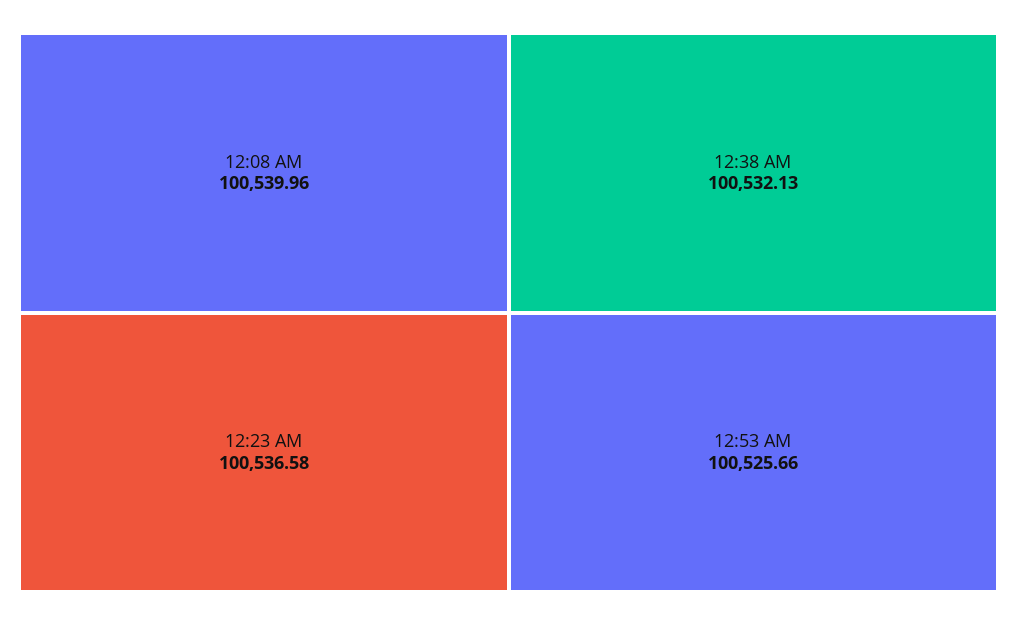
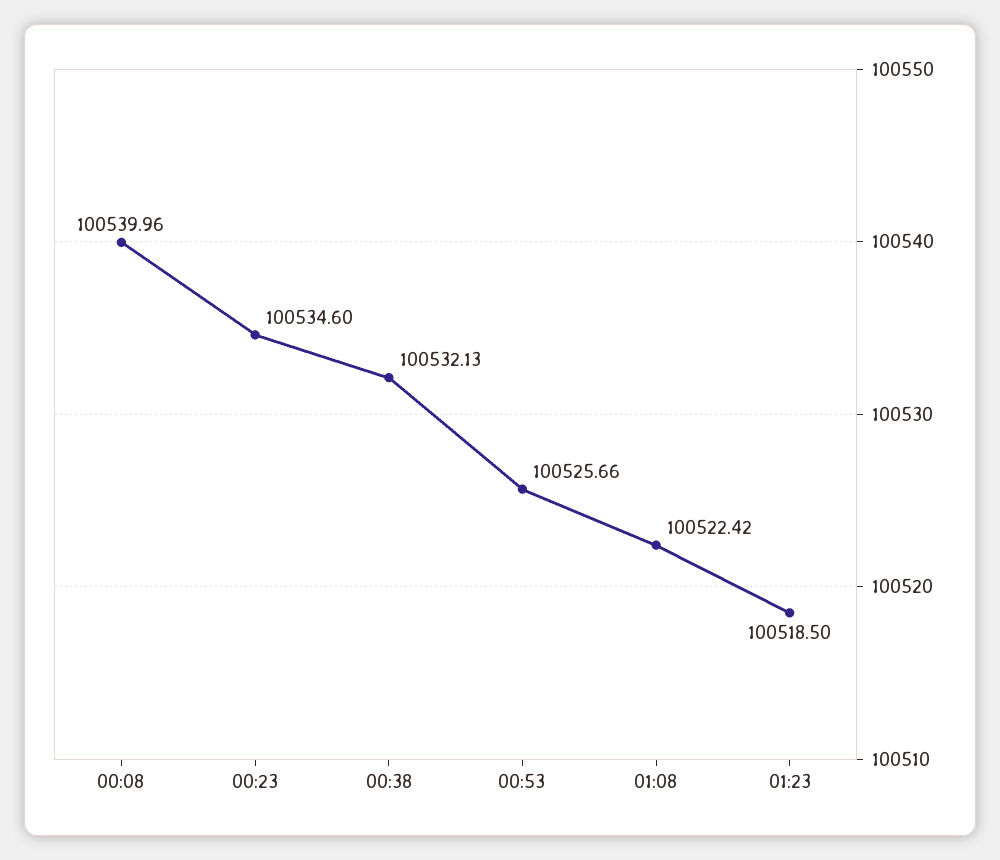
12:23 AM: 100536.58 -> 100534.6
01:08: none -> 100522.42
01:23: none -> 100518.5

